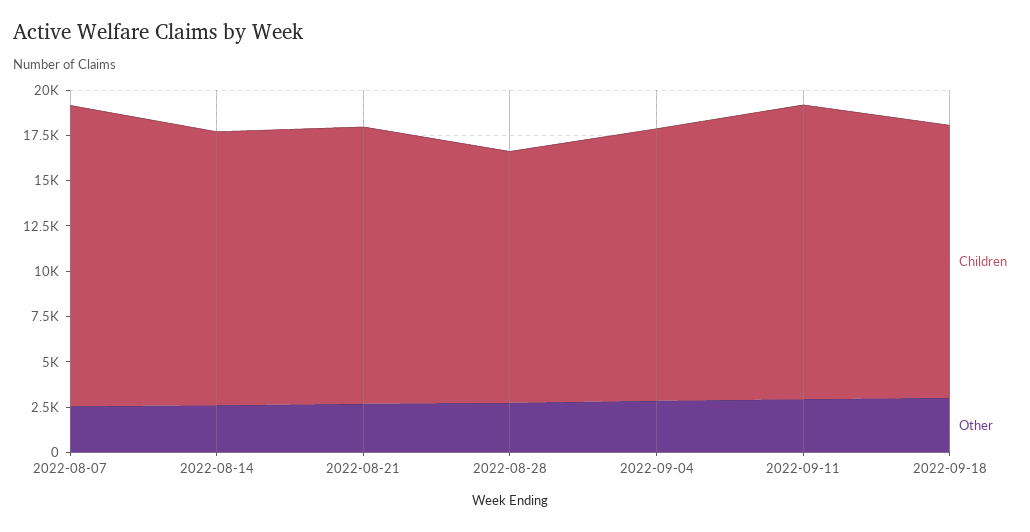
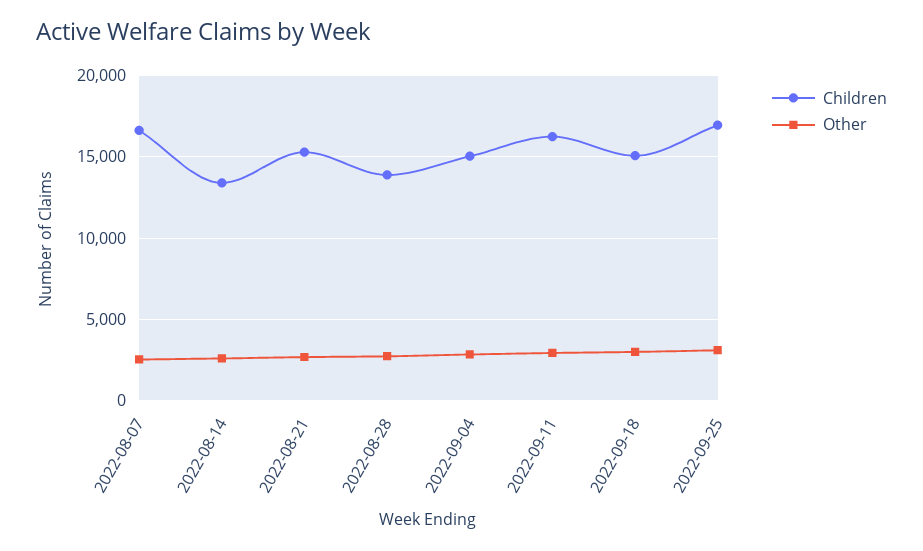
Children, 2022-08-14: 15000 -> 13500
Children, 2022-09-25: none -> 17000
Other, 2022-09-25: none -> 3000

